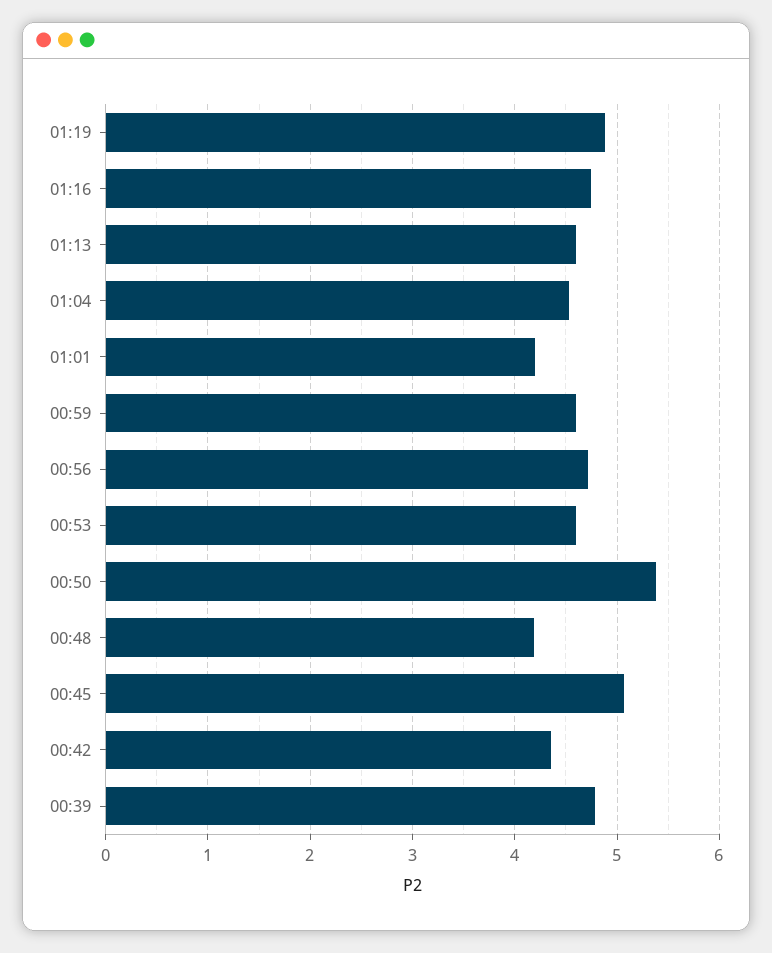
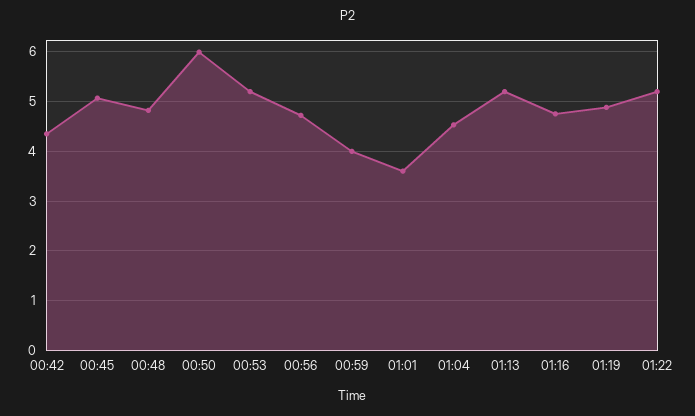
01:13: 4.6 -> 5.2
01:01: 4.2 -> 3.6
00:59: 4.6 -> 4
00:53: 4.6 -> 5.2
00:50: 5.4 -> 6
00:48: 4.2 -> 4.8
00:39: 4.8 -> none
01:22: none -> 5.2

